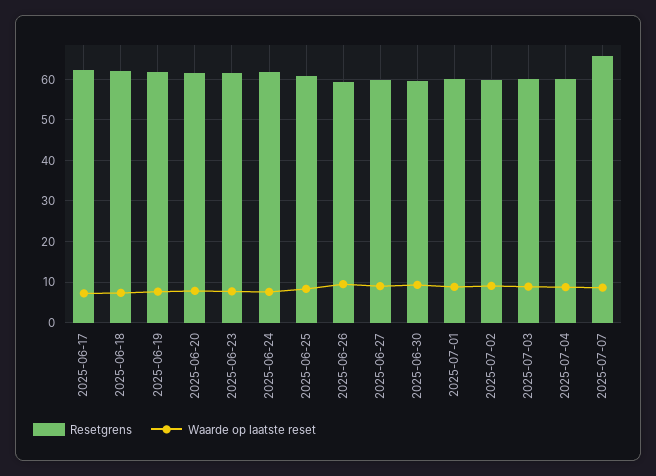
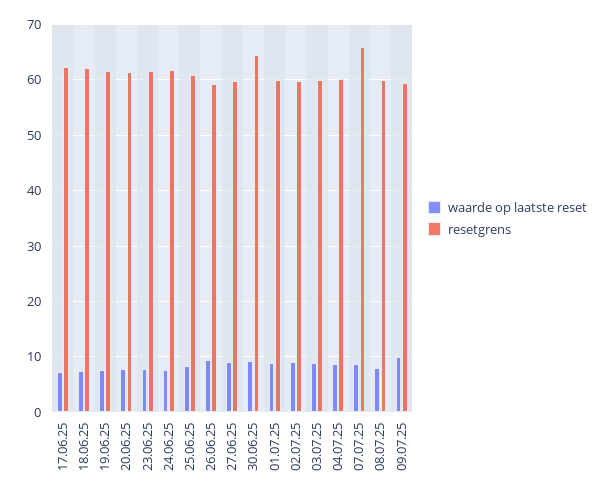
Resetgrens, 2025-06-30: 60 -> 64
Waarde op laatste reset, 08.07.25: none -> 8
Resetgrens, 08.07.25: none -> 60
Waarde op laatste reset, 09.07.25: none -> 10
Resetgrens, 09.07.25: none -> 60

